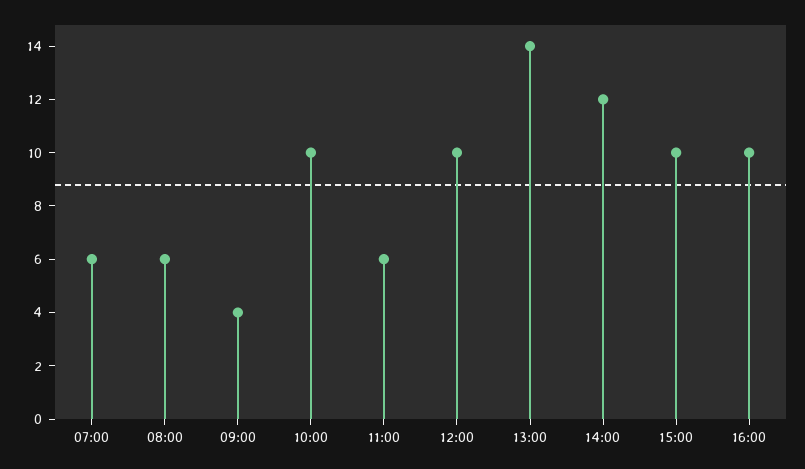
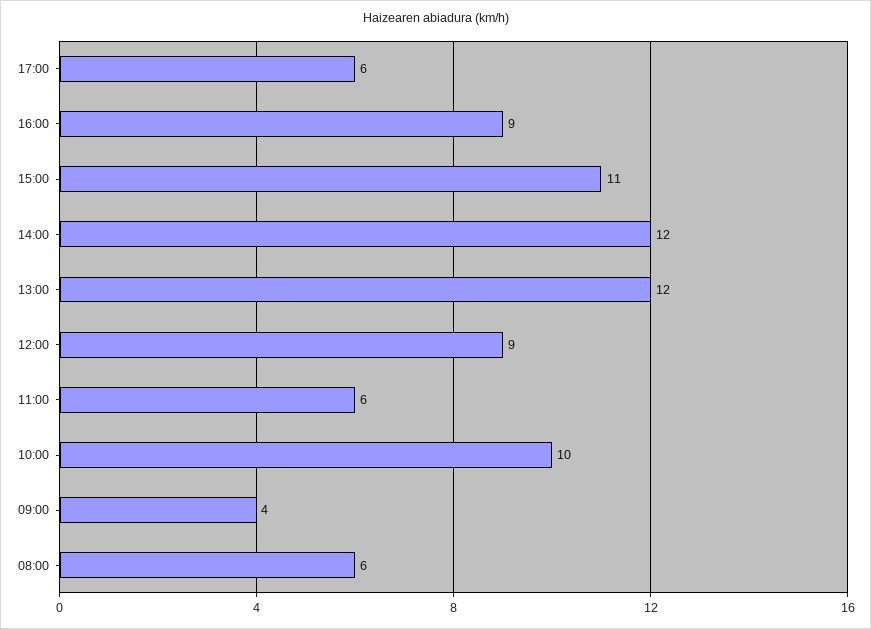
07:00: 6 -> none
12:00: 10 -> 9
13:00: 14 -> 12
15:00: 10 -> 11
16:00: 10 -> 9
17:00: none -> 6

